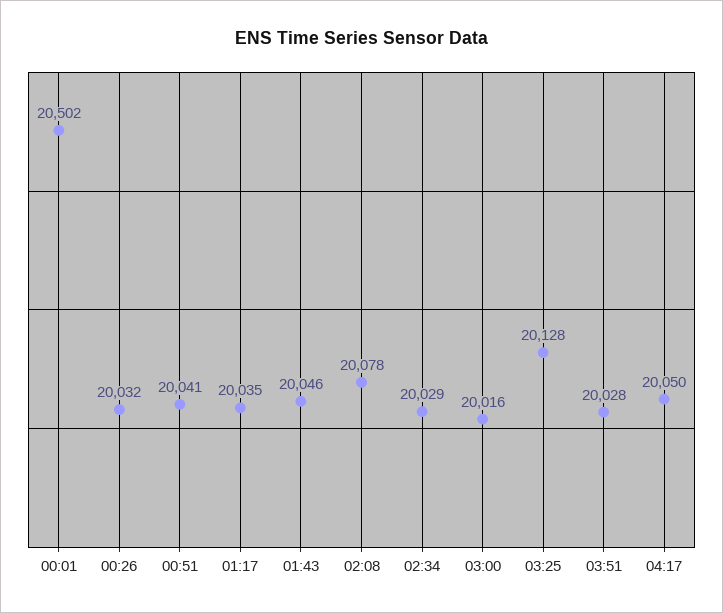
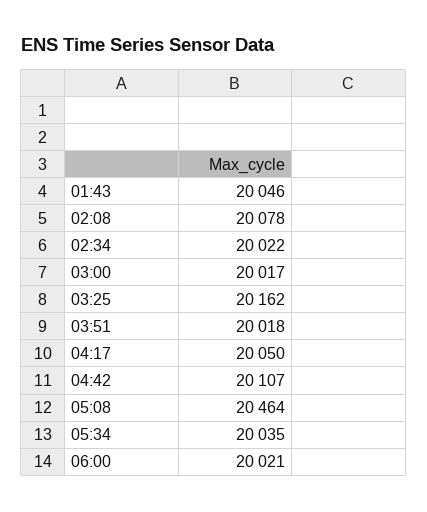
00:01: 20502 -> none
00:26: 20032 -> none
00:51: 20041 -> none
01:17: 20035 -> none
02:34: 20029 -> 20022
03:00: 20016 -> 20017
03:25: 20128 -> 20162
03:51: 20028 -> 20018
04:42: none -> 20107
05:08: none -> 20464
05:34: none -> 20035
06:00: none -> 20021

